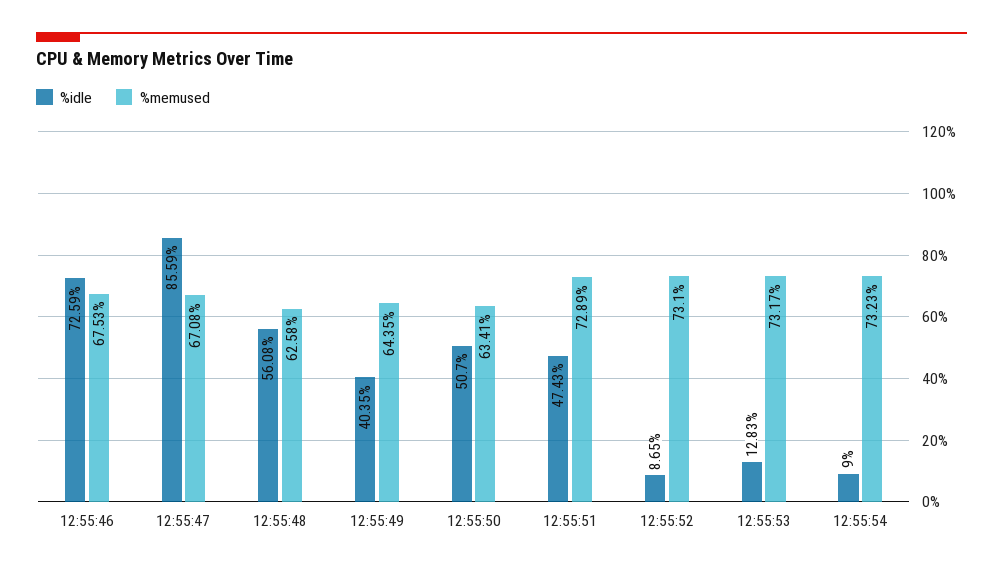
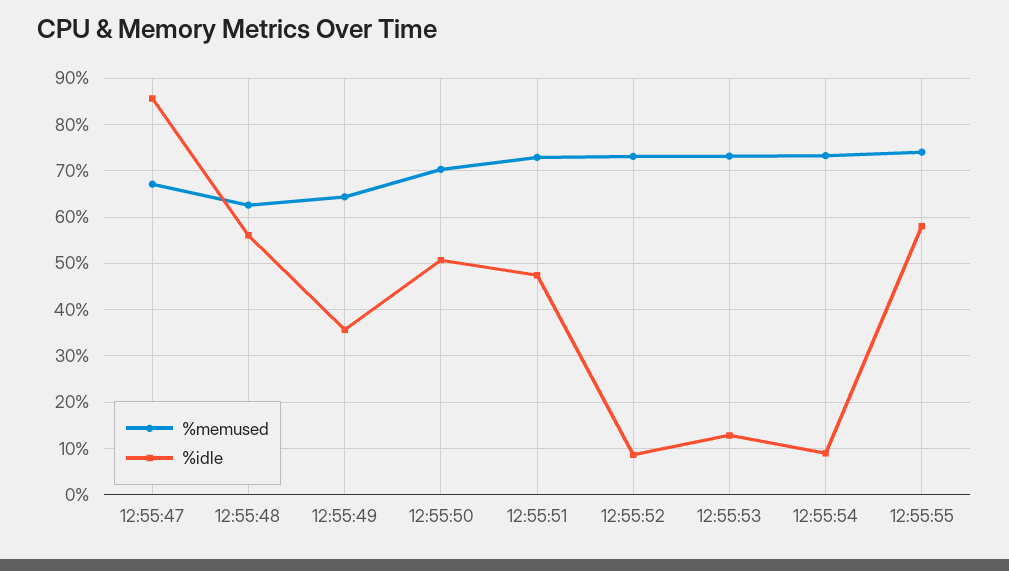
%idle, 12:55:46: 72.59 -> none
%memused, 12:55:46: 67.53 -> none
%idle, 12:55:49: 40.35 -> 36
%memused, 12:55:50: 63.41 -> 70
%memused, 12:55:55: none -> 74
%idle, 12:55:55: none -> 58

